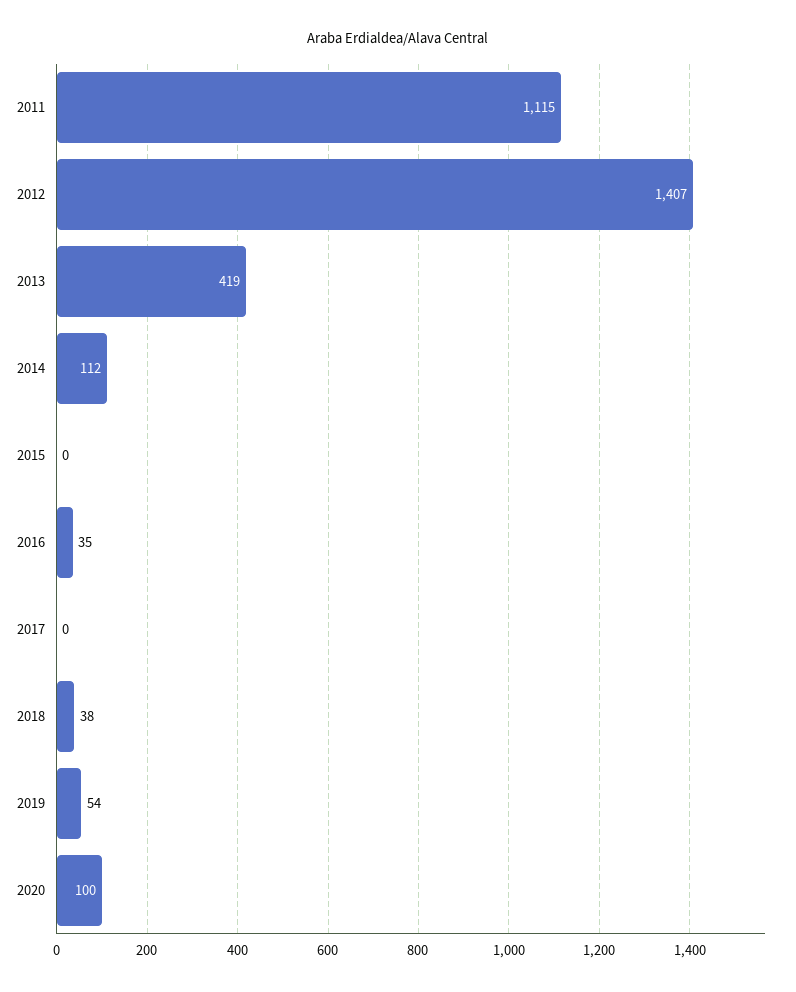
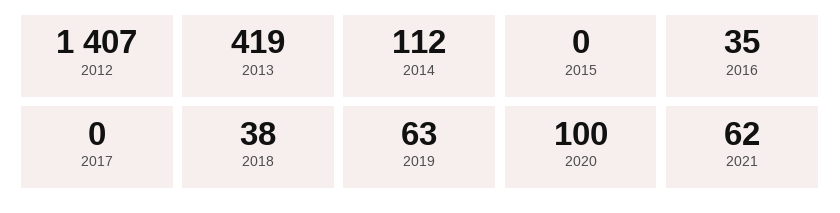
2011: 1115 -> none
2019: 54 -> 63
2021: none -> 62

